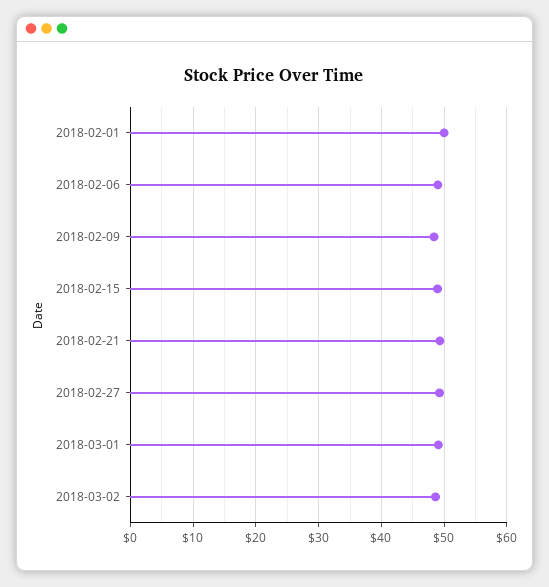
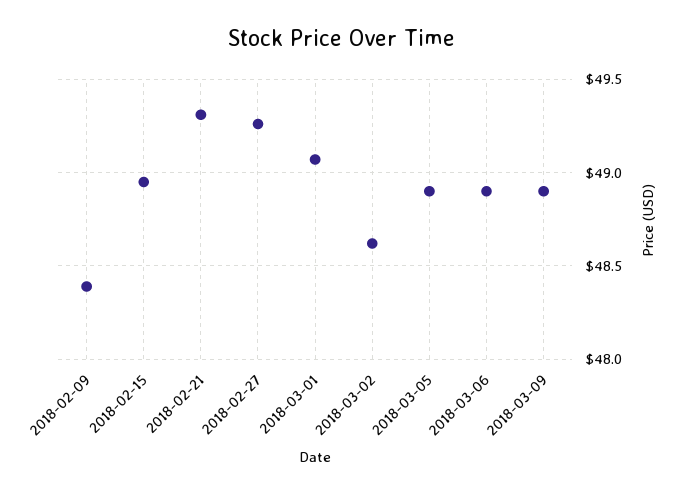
2018-02-01: 50 -> none
2018-02-06: 49 -> none
2018-03-05: none -> 48.9
2018-03-06: none -> 48.9
2018-03-09: none -> 48.9

